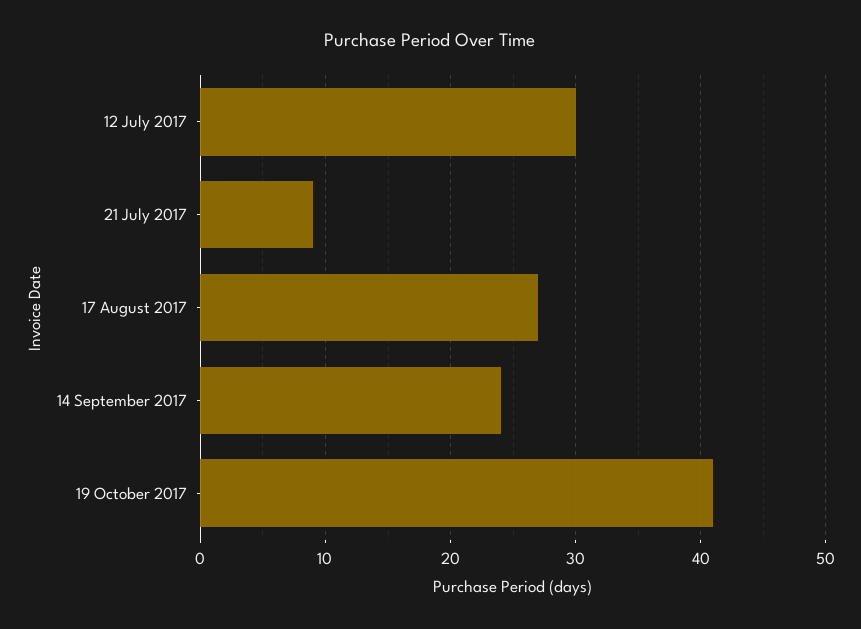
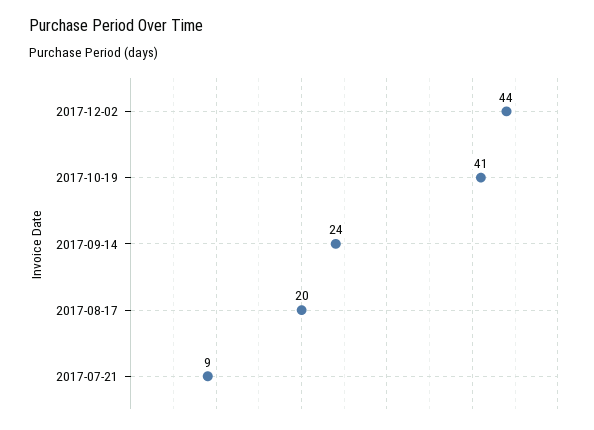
12 July 2017: 30 -> none
17 August 2017: 27 -> 20
2017-12-02: none -> 44

